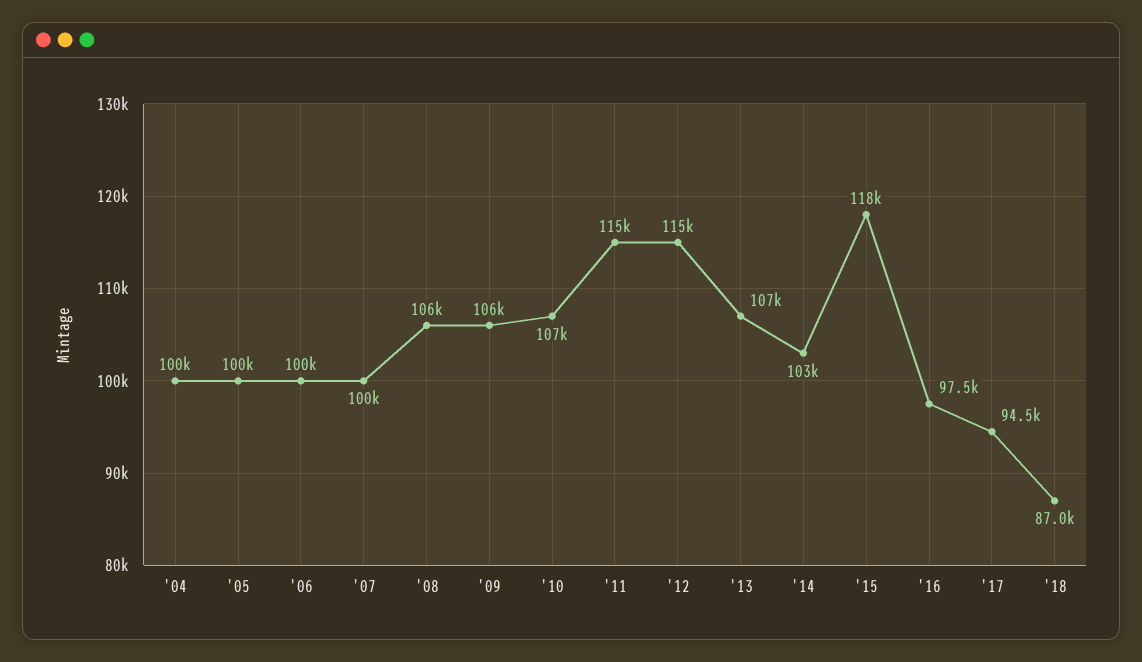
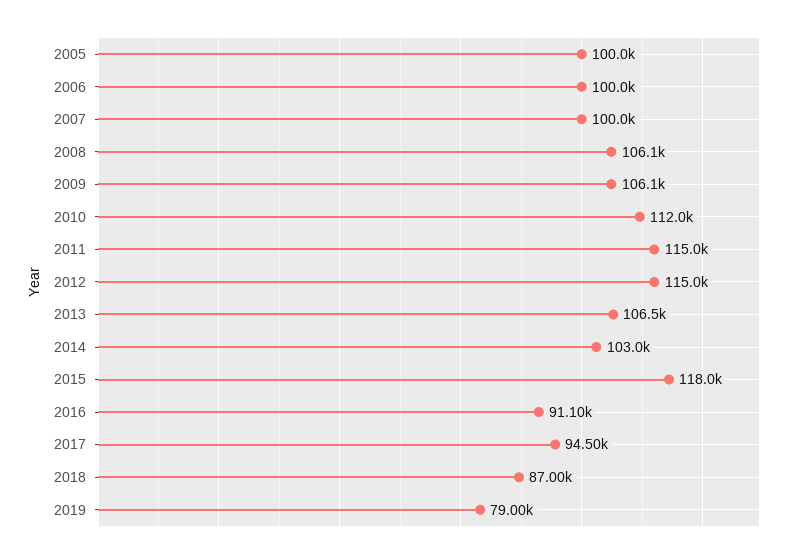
'04: 100000 -> none
'10: 107000 -> 112000
'16: 97500 -> 91100
2019: none -> 79000

